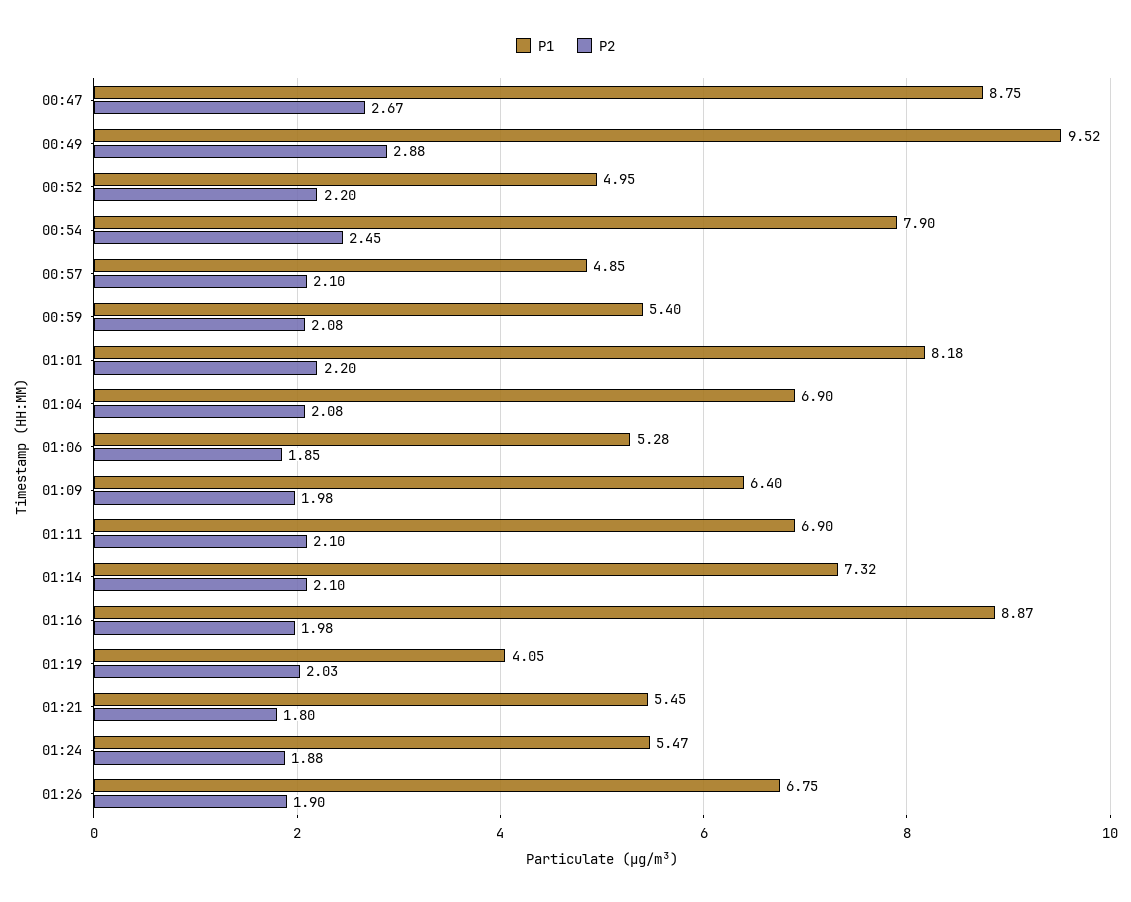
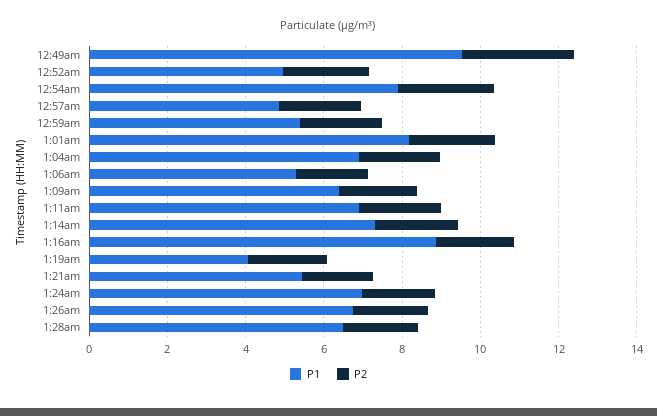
P1, 00:47: 8.75 -> none
P2, 00:47: 2.67 -> none
P1, 01:24: 5.47 -> 7
P1, 1:28am: none -> 6.5
P2, 1:28am: none -> 2

